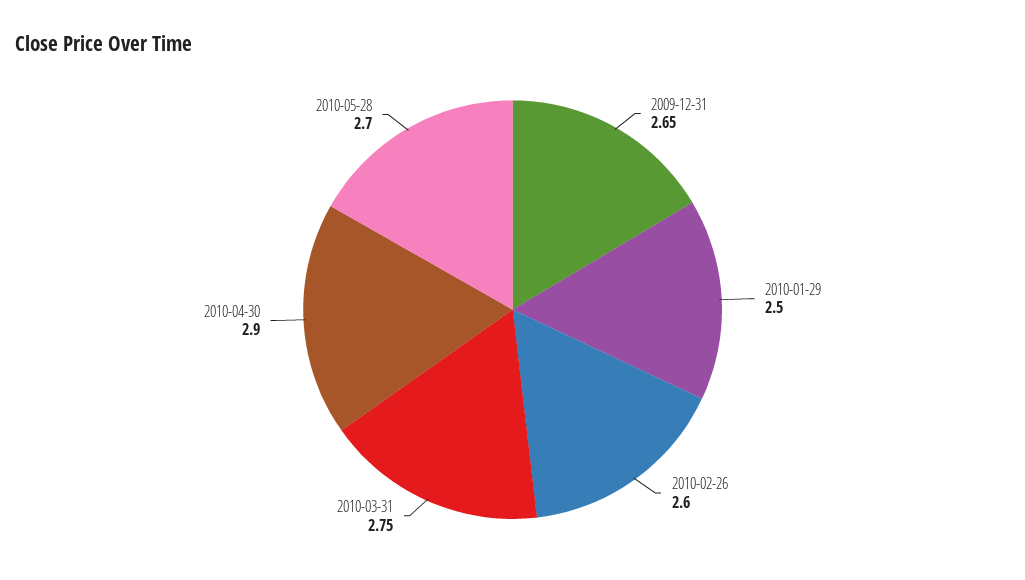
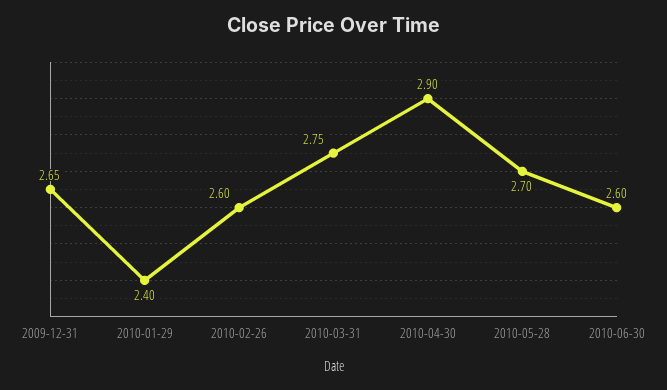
2010-01-29: 2.5 -> 2.4
2010-06-30: none -> 2.6

